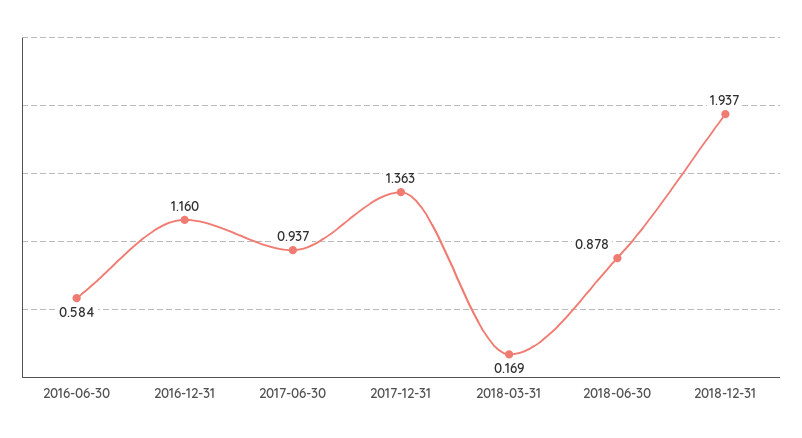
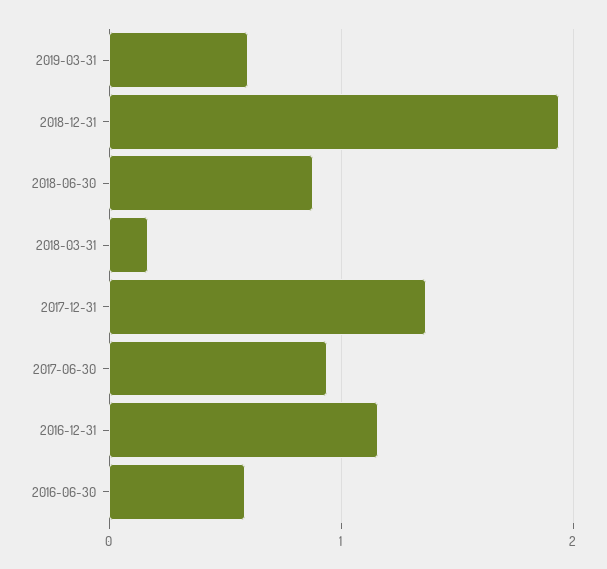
2019-03-31: none -> 0.6

